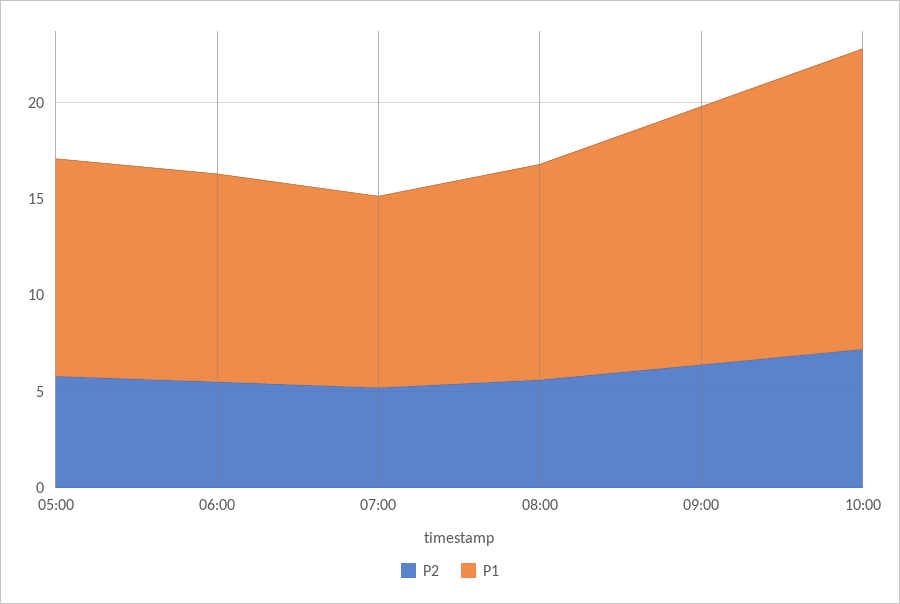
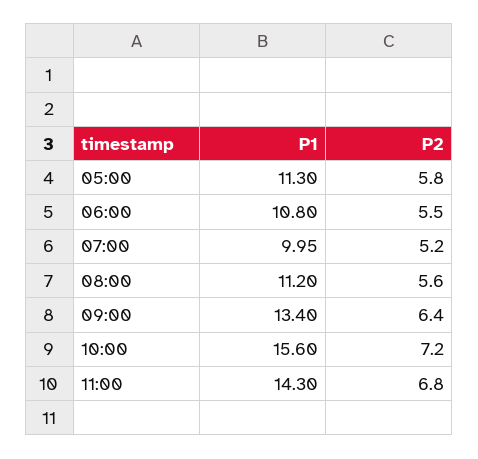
P1, 11:00: none -> 14.3
P2, 11:00: none -> 6.8

